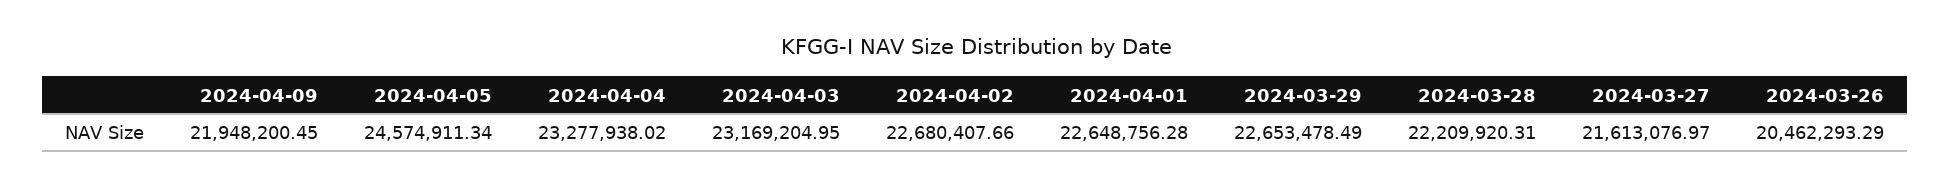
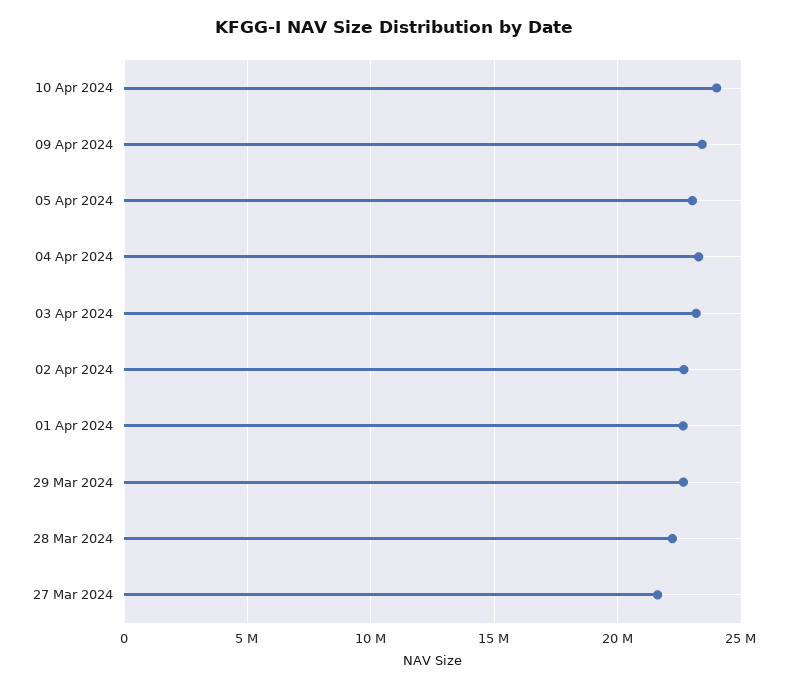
2024-04-09: 21948200.45 -> 23500000
2024-04-05: 24574911.34 -> 23000000
2024-03-26: 20462293.29 -> none
10 Apr 2024: none -> 24000000

